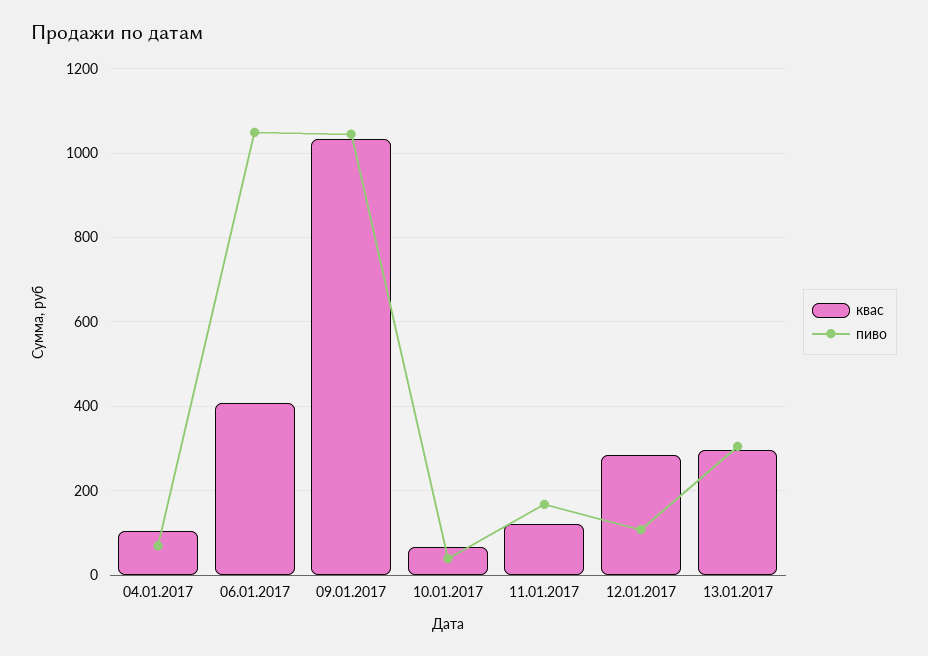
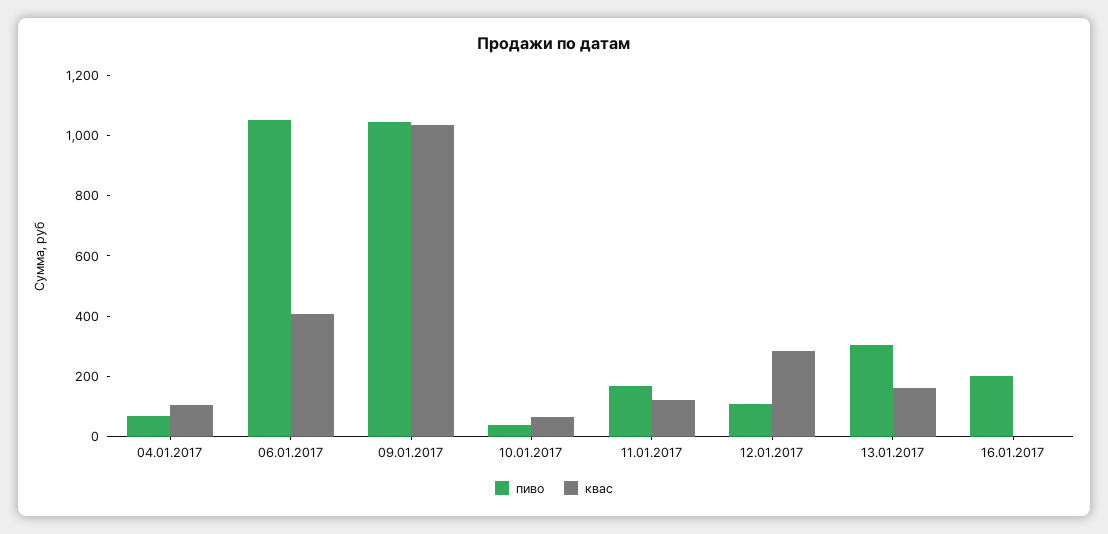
квас, 13.01.2017: 300 -> 150
пиво, 16.01.2017: none -> 200
квас, 16.01.2017: none -> 0

